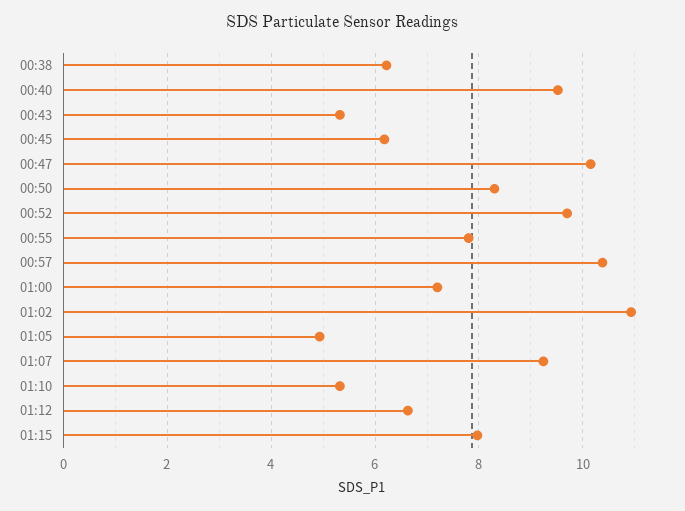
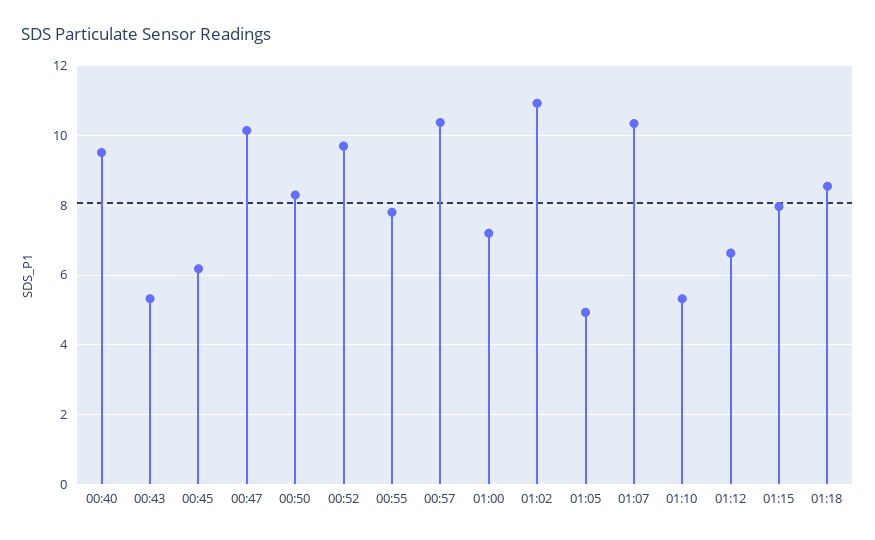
00:38: 6.2 -> none
01:07: 9.2 -> 10.4
01:18: none -> 8.6

